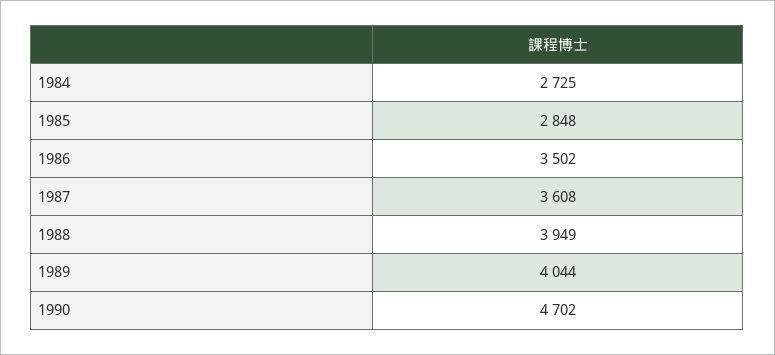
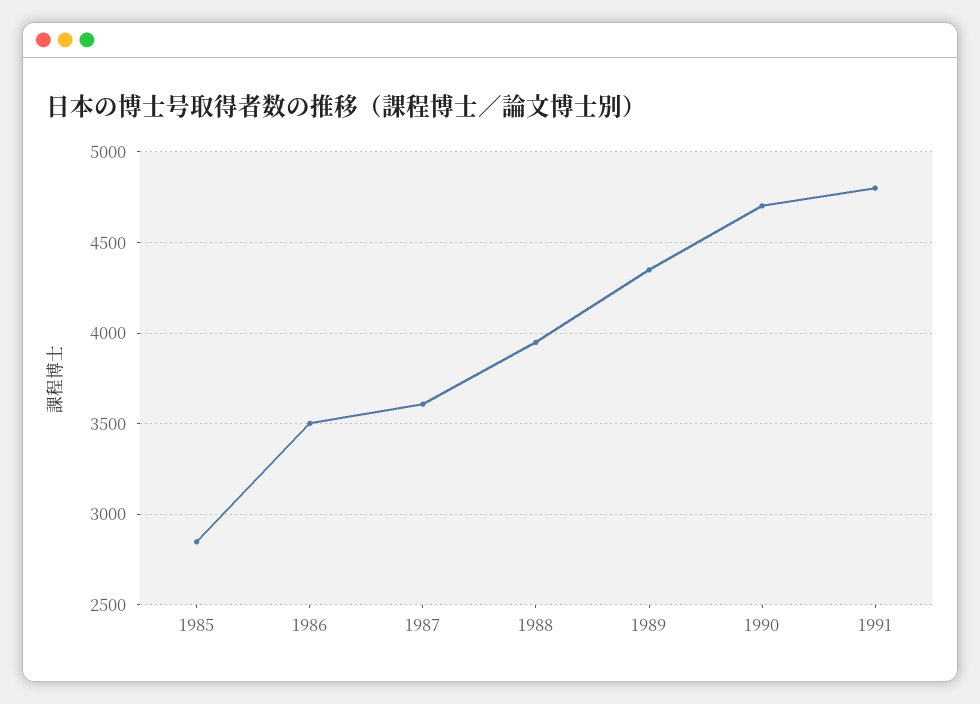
1984: 2725 -> none
1989: 4044 -> 4350
1991: none -> 4800

